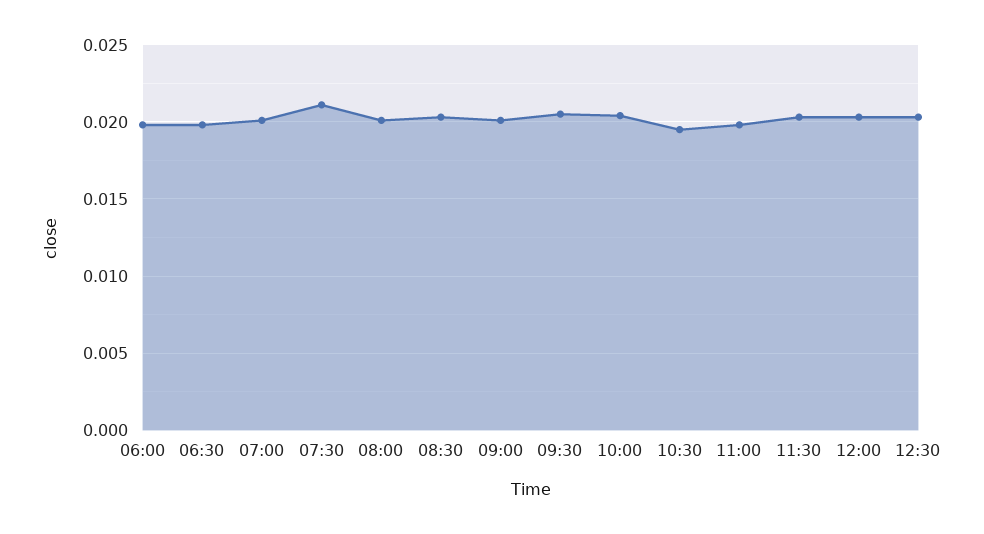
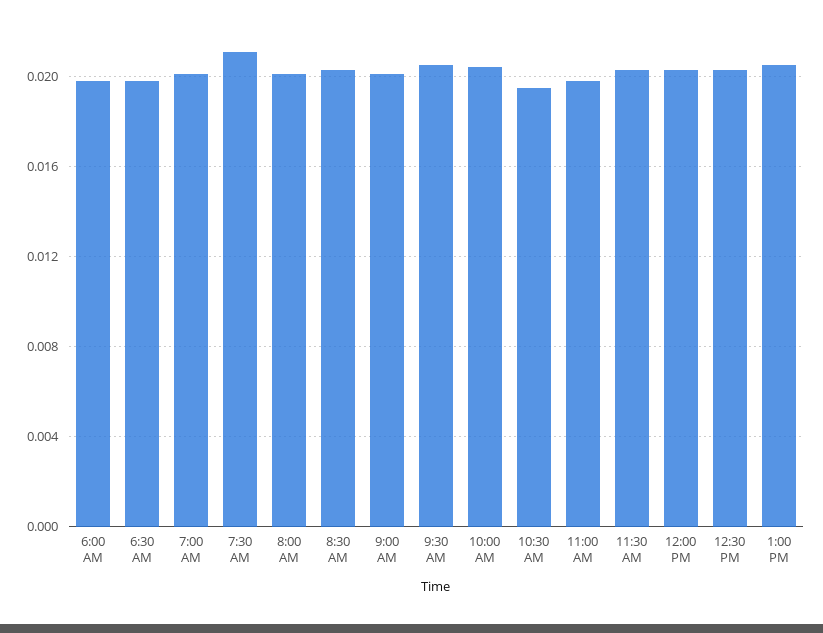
1:00 PM: none -> 0.0205

